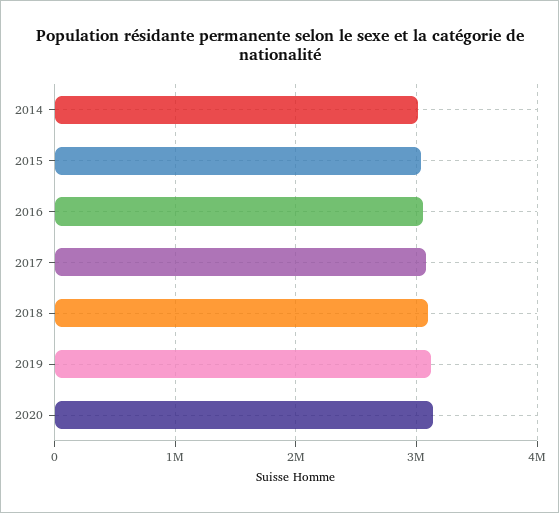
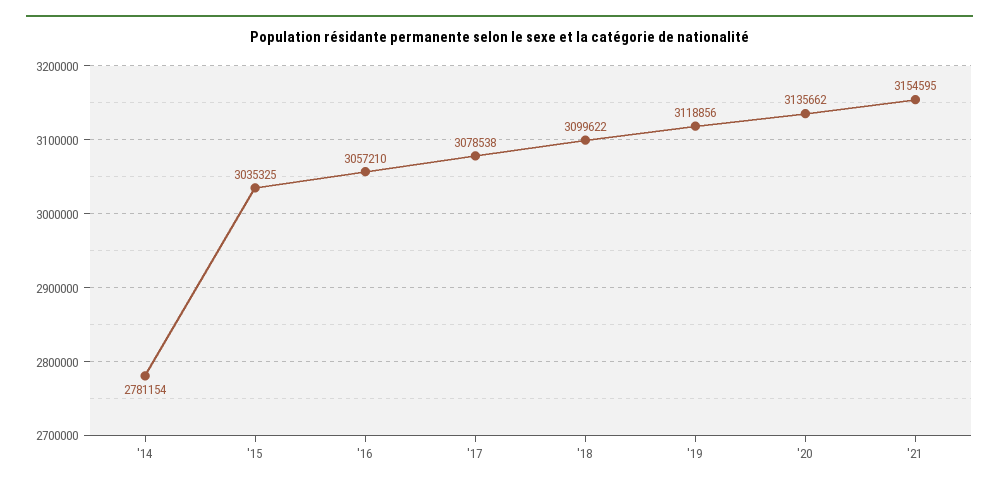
2014: 3000000 -> 2781154
'21: none -> 3154595

